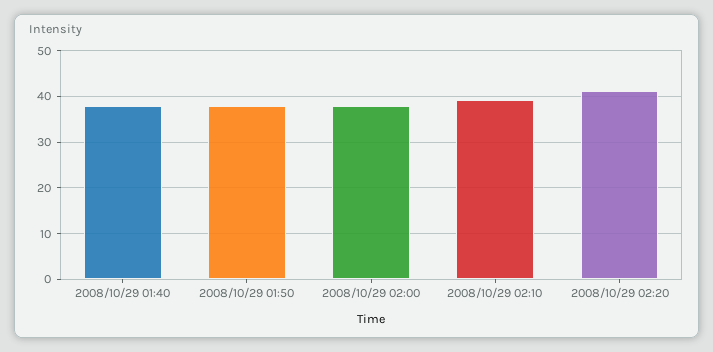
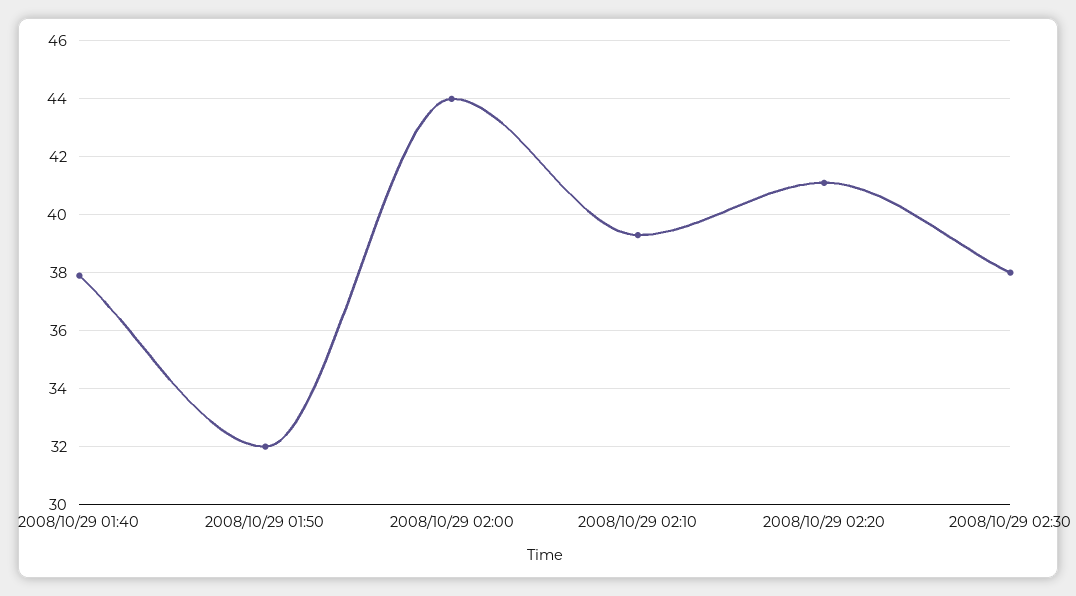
2008/10/29 01:50: 38 -> 32
2008/10/29 02:00: 38 -> 44
2008/10/29 02:30: none -> 38

